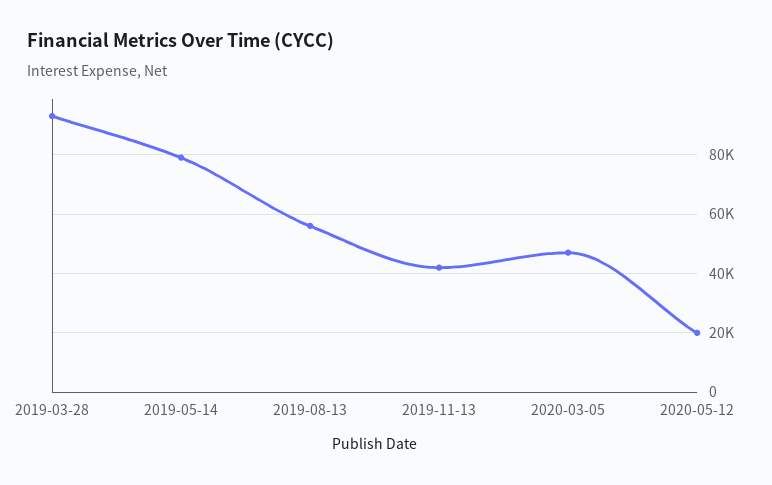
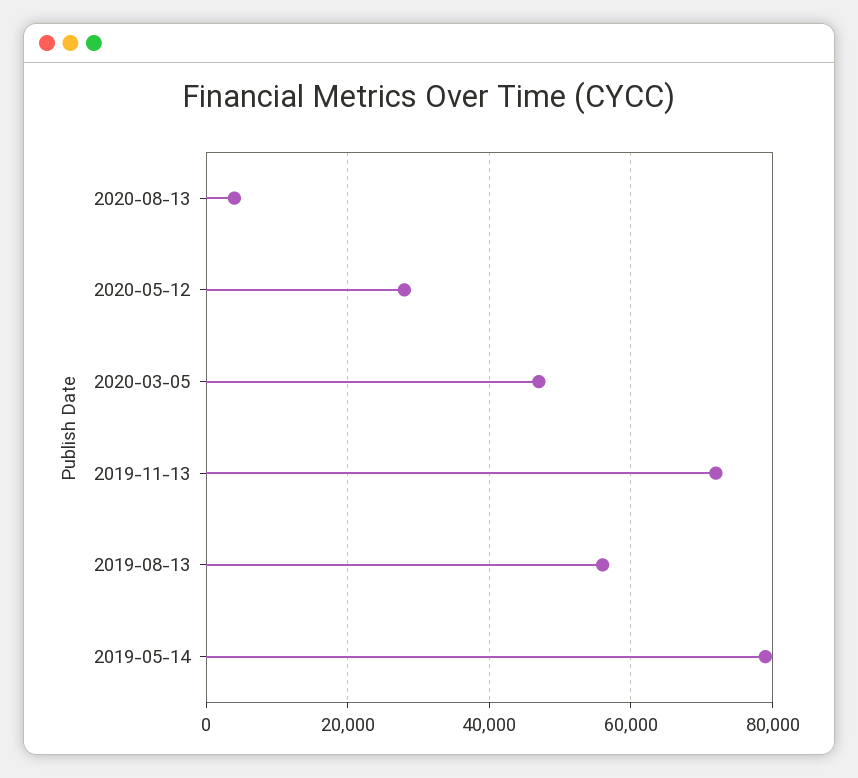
2019-03-28: 92500 -> none
2019-11-13: 42500 -> 72000
2020-05-12: 20000 -> 28000
2020-08-13: none -> 4000

